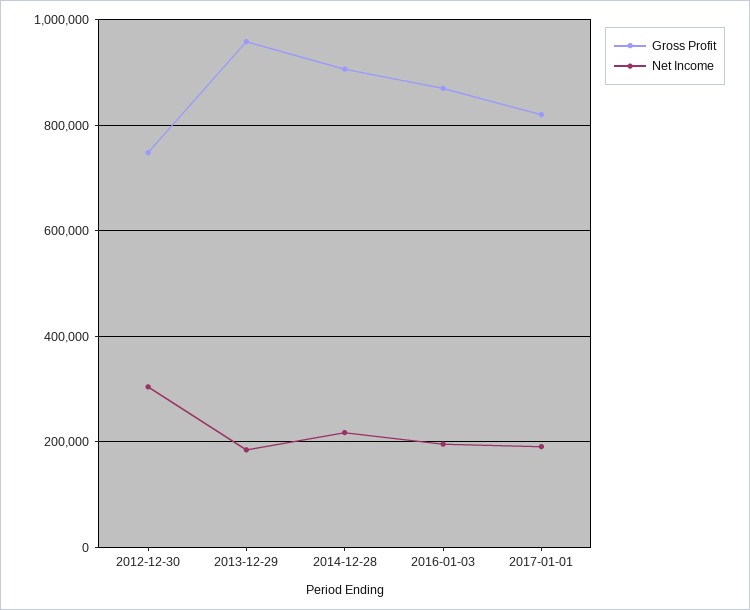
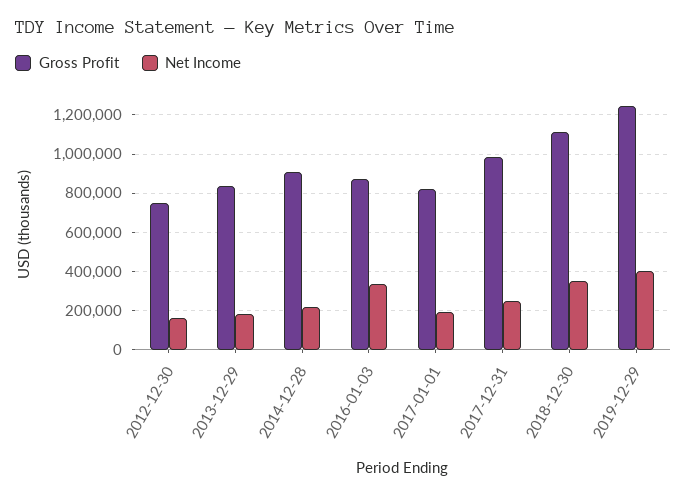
Net Income, 2012-12-30: 300000 -> 150000
Gross Profit, 2013-12-29: 960000 -> 850000
Net Income, 2016-01-03: 200000 -> 350000
Gross Profit, 2017-12-31: none -> 1000000
Net Income, 2017-12-31: none -> 250000
Gross Profit, 2018-12-30: none -> 1100000
Net Income, 2018-12-30: none -> 350000
Gross Profit, 2019-12-29: none -> 1250000
Net Income, 2019-12-29: none -> 400000

